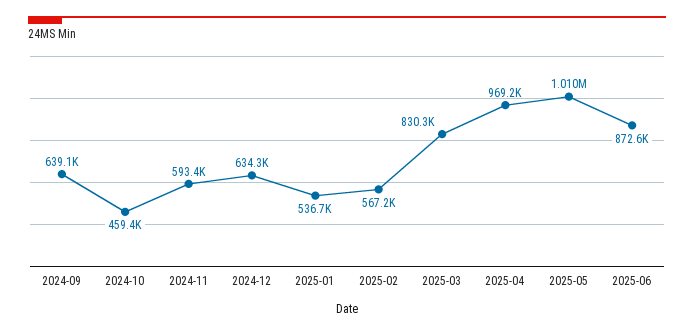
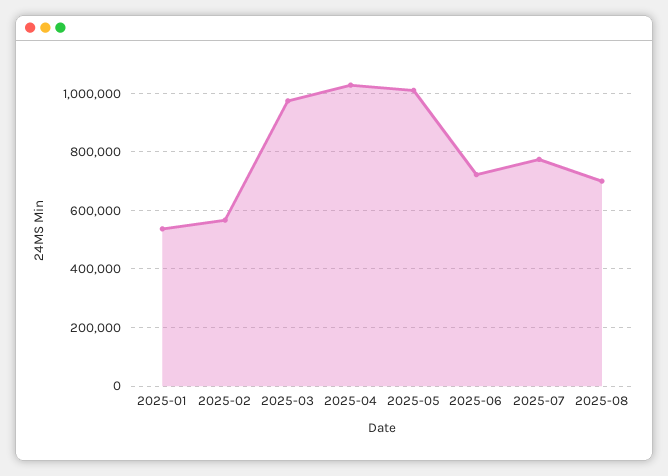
2024-09: 639100 -> none
2024-10: 459400 -> none
2024-11: 593400 -> none
2024-12: 634300 -> none
2025-03: 830300 -> 975000
2025-04: 969200 -> 1025000
2025-06: 872600 -> 725000
2025-07: none -> 775000
2025-08: none -> 700000

